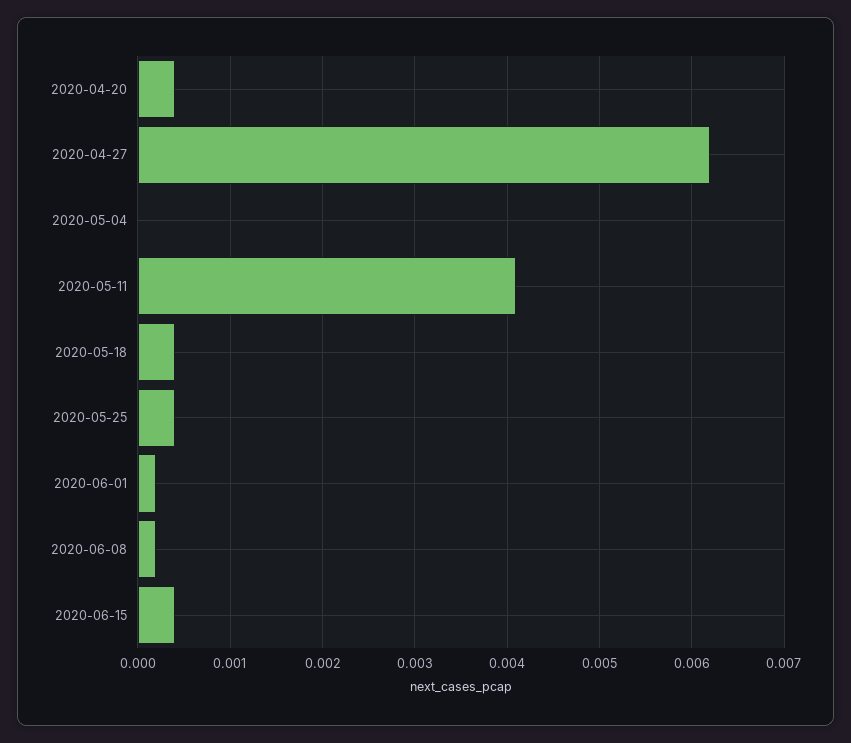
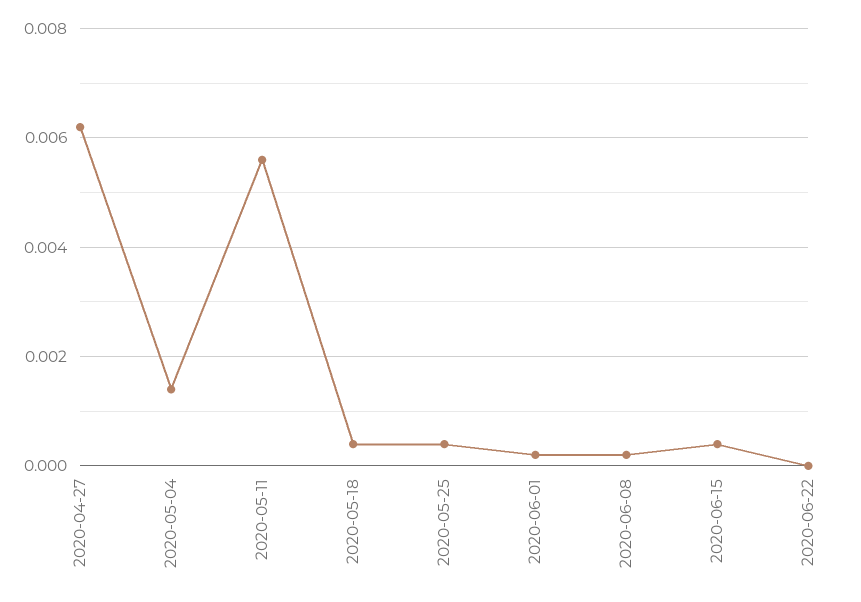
2020-04-20: 0.0004 -> none
2020-05-04: 0 -> 0.0015
2020-05-11: 0.0041 -> 0.0055
2020-06-22: none -> 0

